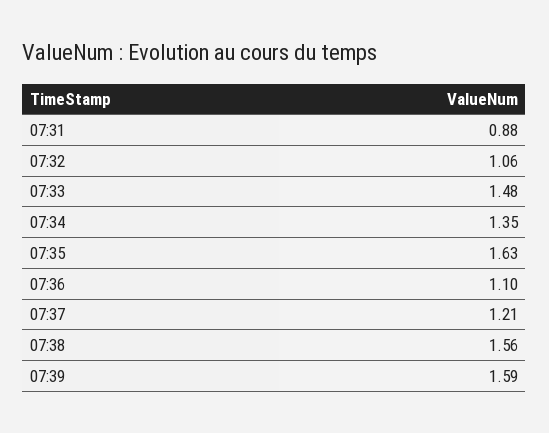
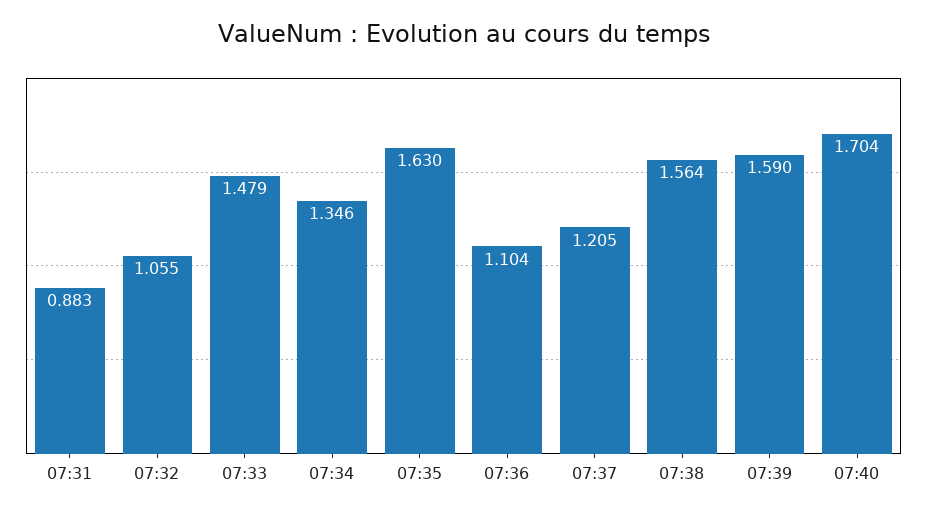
07:40: none -> 1.704

